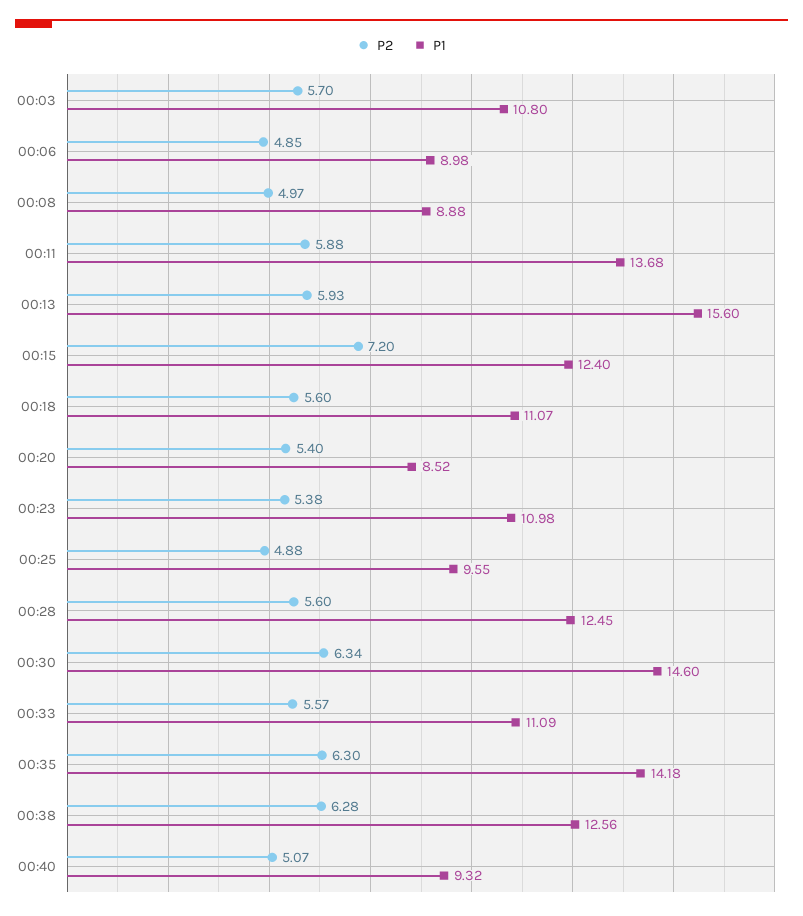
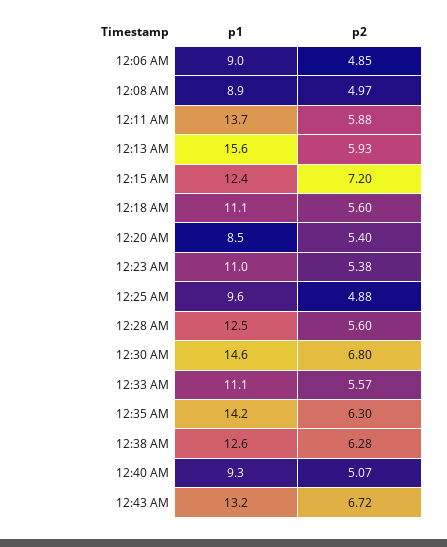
P2, 00:03: 5.7 -> none
P1, 00:03: 10.8 -> none
P2, 00:30: 6.34 -> 6.8
P1, 12:43 AM: none -> 13.2
P2, 12:43 AM: none -> 6.72

